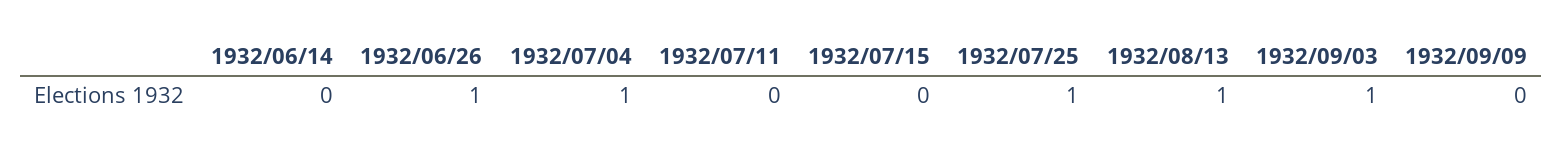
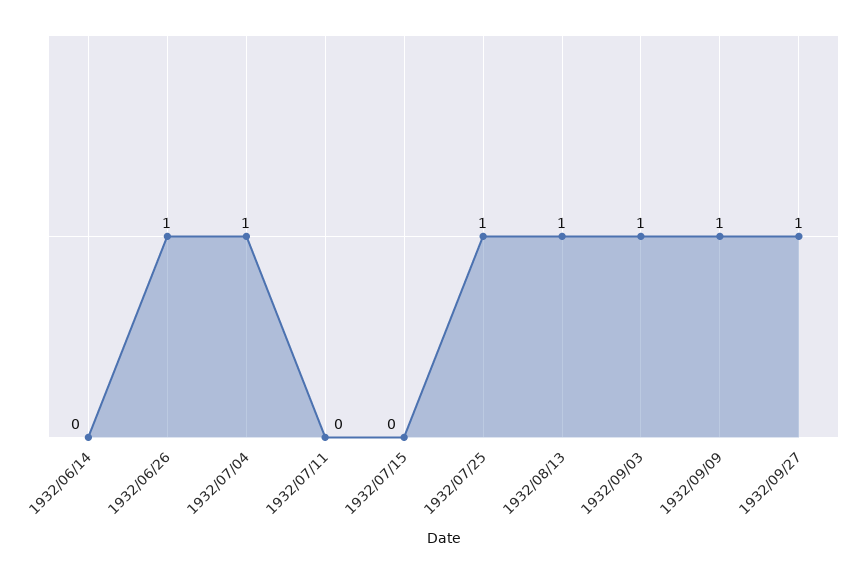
1932/09/09: 0 -> 1
1932/09/27: none -> 1

